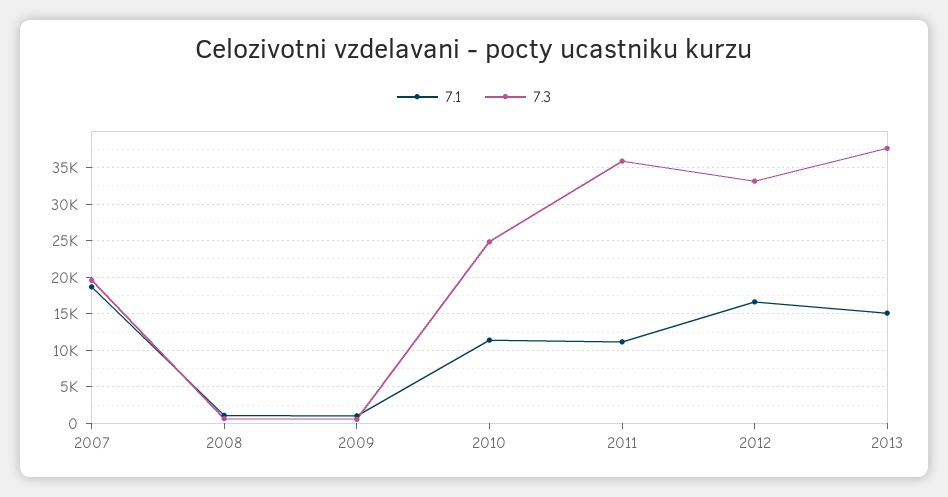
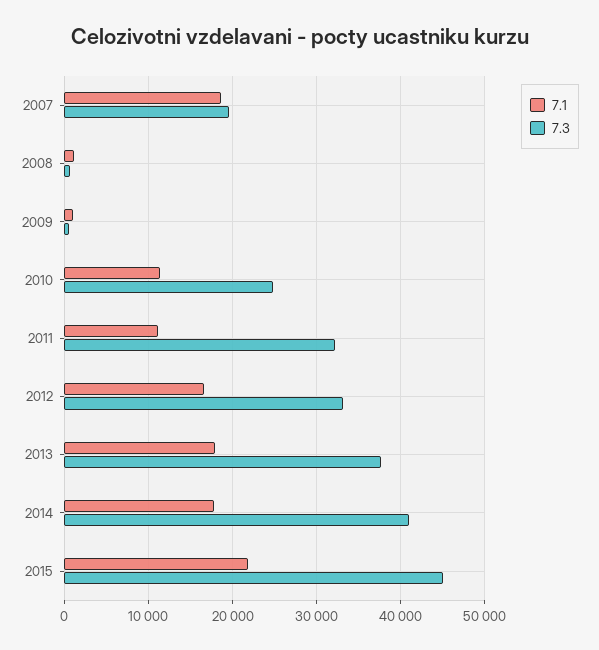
7.3, 2011: 36000 -> 32000
7.1, 2013: 15000 -> 18000
7.1, 2014: none -> 18000
7.3, 2014: none -> 41000
7.1, 2015: none -> 22000
7.3, 2015: none -> 45000

